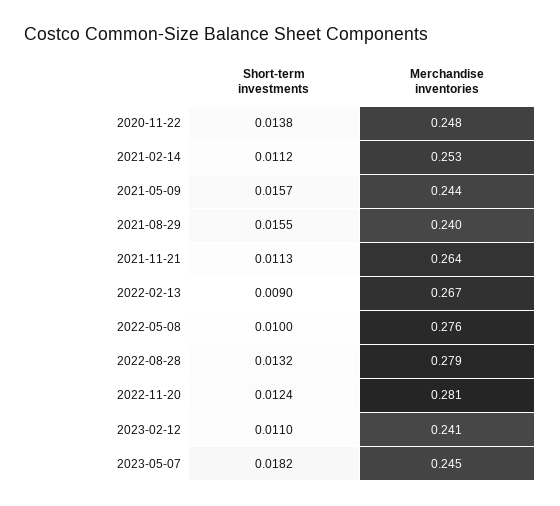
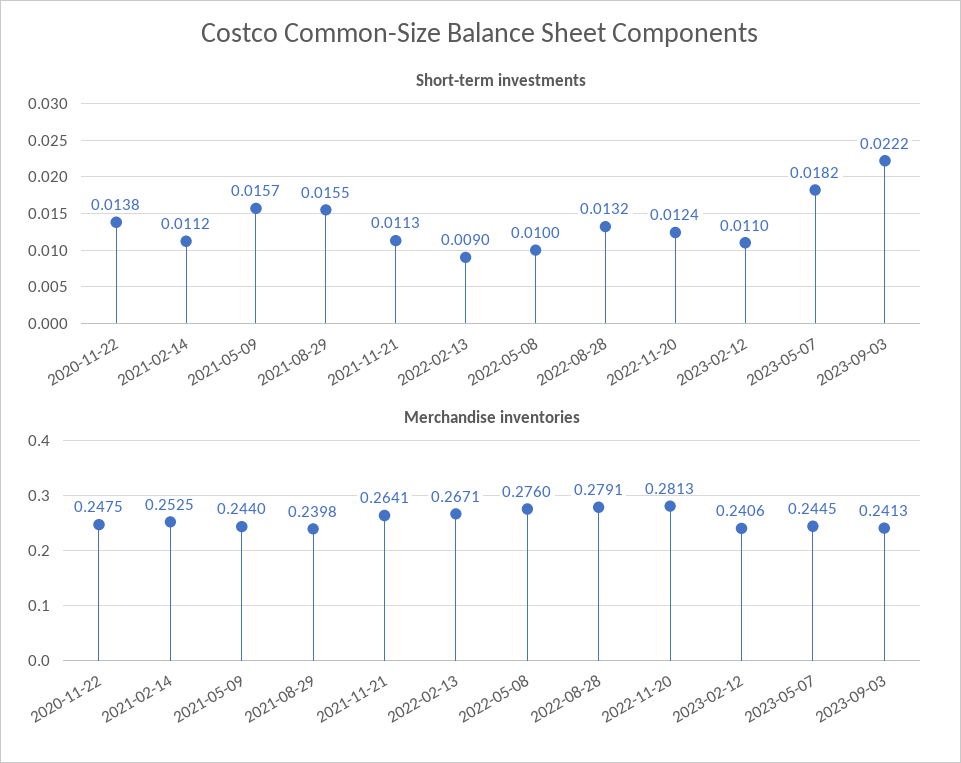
Short-term investments, 2023-09-03: none -> 0.0222
Merchandise inventories, 2023-09-03: none -> 0.2413

